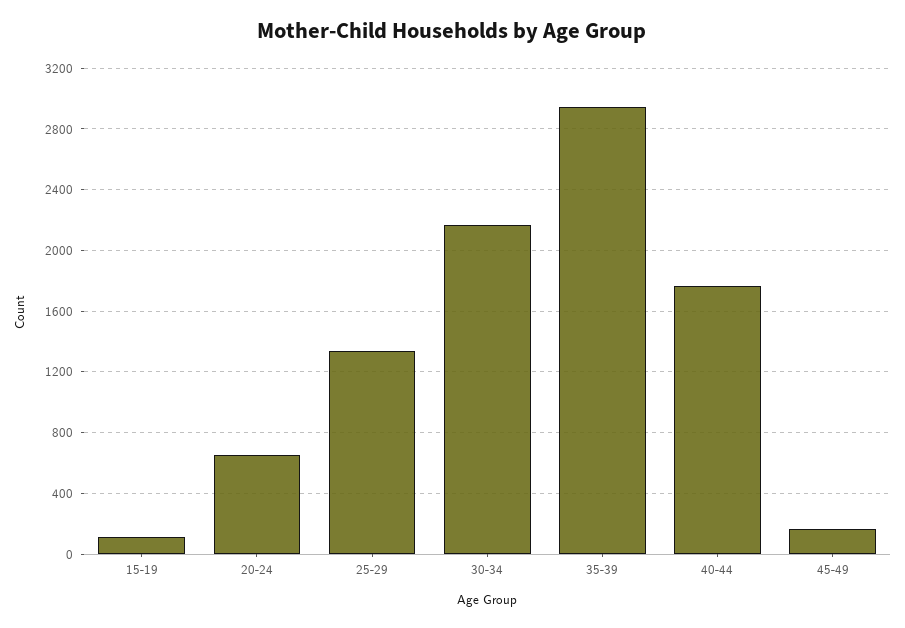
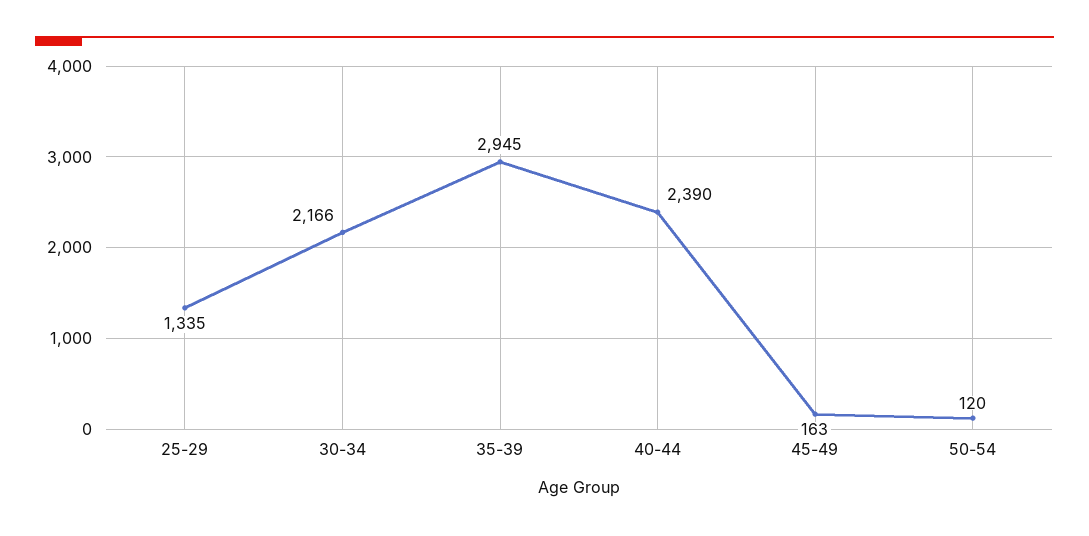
15-19: 100 -> none
20-24: 650 -> none
40-44: 1750 -> 2390
50-54: none -> 120

